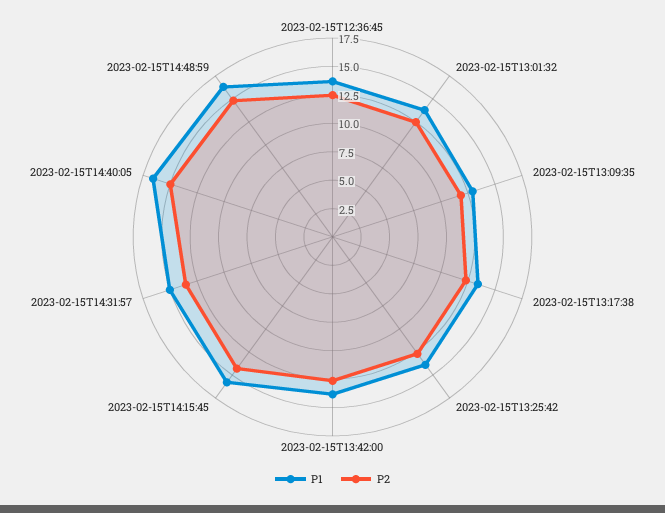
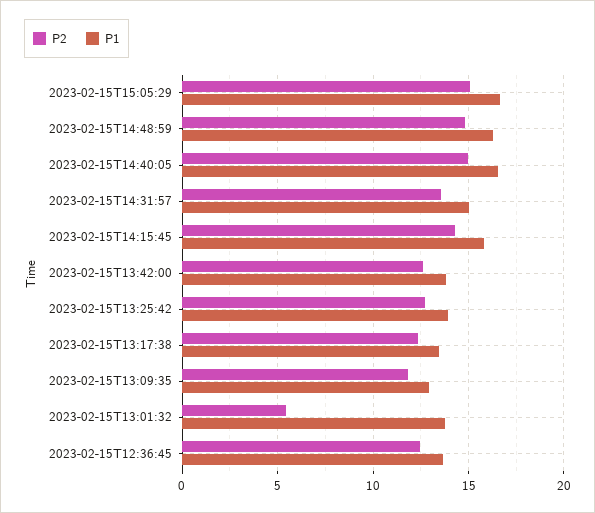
P2, 2023-02-15T13:01:32: 12.5 -> 5.5
P2, 2023-02-15T15:05:29: none -> 15
P1, 2023-02-15T15:05:29: none -> 16.5

